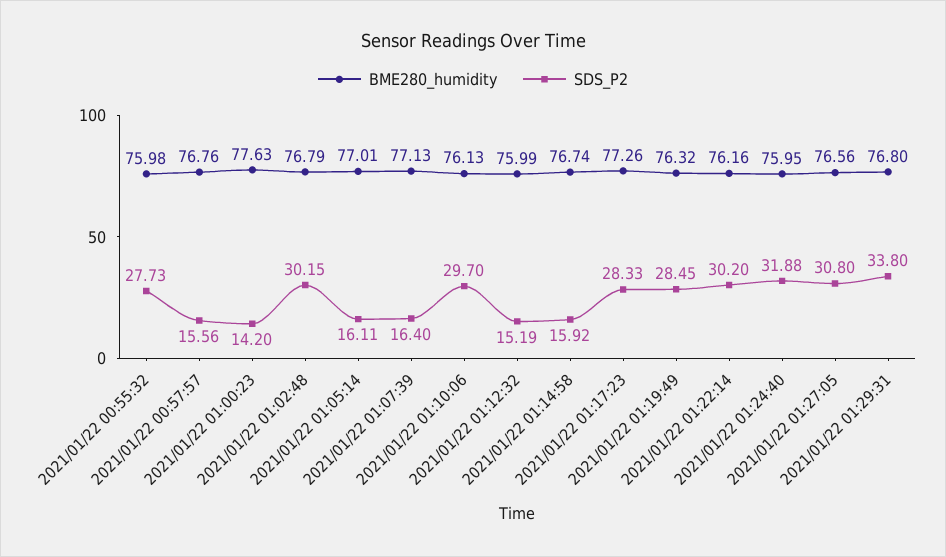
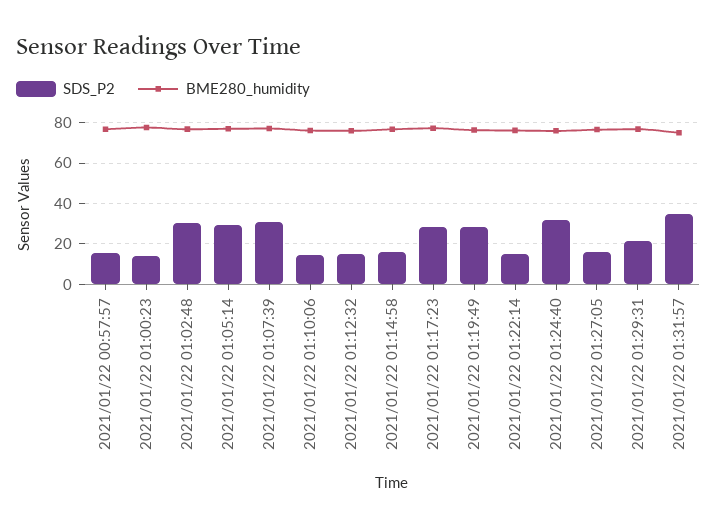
BME280_humidity, 2021/01/22 00:55:32: 75.98 -> none
SDS_P2, 2021/01/22 00:55:32: 27.73 -> none
SDS_P2, 2021/01/22 01:05:14: 16.11 -> 30
SDS_P2, 2021/01/22 01:07:39: 16.4 -> 30
SDS_P2, 2021/01/22 01:10:06: 29.7 -> 15
SDS_P2, 2021/01/22 01:22:14: 30.2 -> 15
SDS_P2, 2021/01/22 01:27:05: 30.8 -> 15
SDS_P2, 2021/01/22 01:29:31: 33.8 -> 20
SDS_P2, 2021/01/22 01:31:57: none -> 35
BME280_humidity, 2021/01/22 01:31:57: none -> 75

